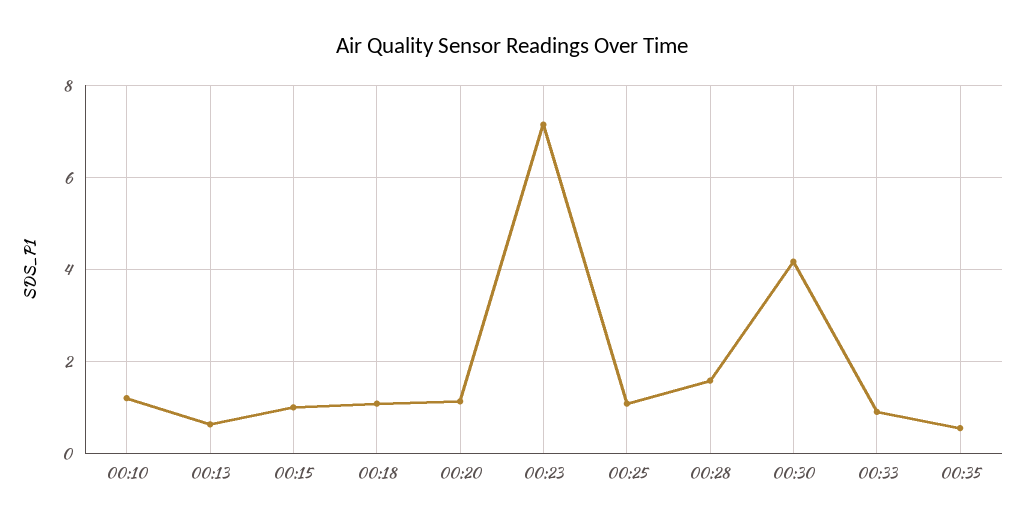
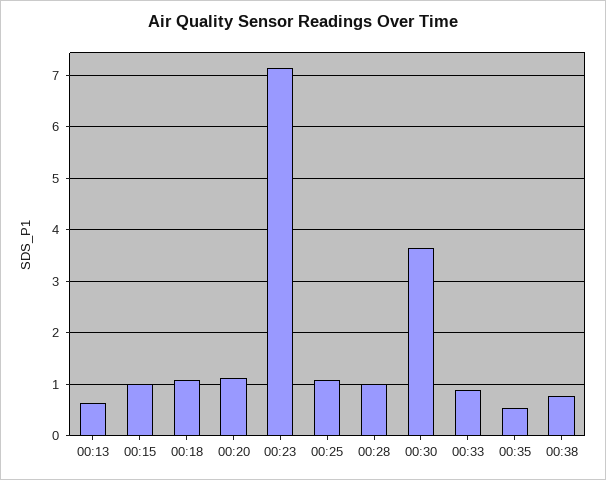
00:10: 1.2 -> none
00:28: 1.6 -> 1
00:30: 4.2 -> 3.6
00:38: none -> 0.8

